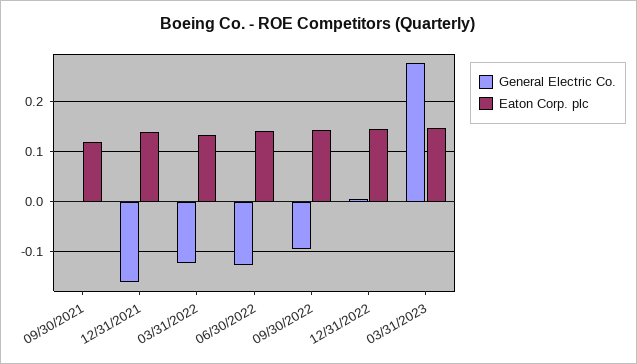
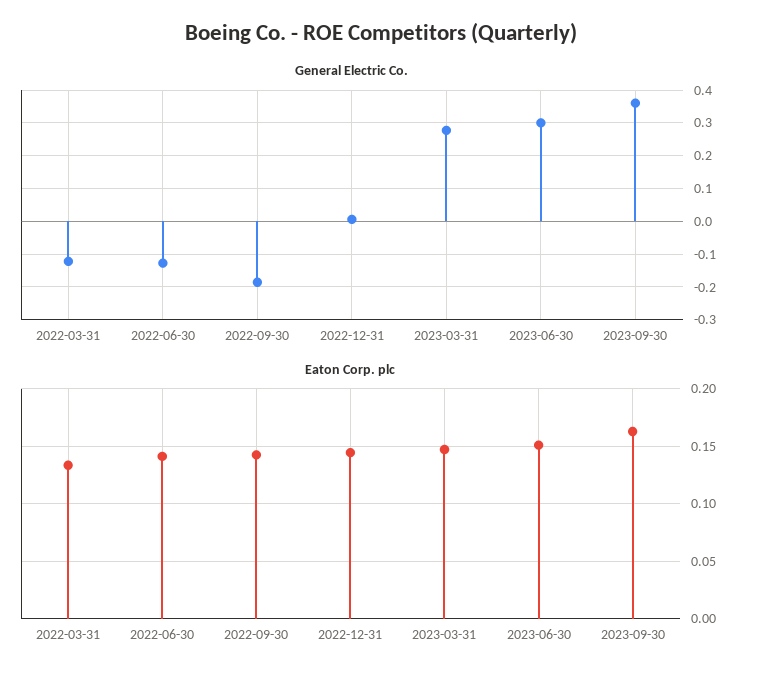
General Electric Co., 09/30/2021: 0 -> none
Eaton Corp. plc, 09/30/2021: 0.12 -> none
General Electric Co., 12/31/2021: -0.16 -> none
Eaton Corp. plc, 12/31/2021: 0.14 -> none
General Electric Co., 09/30/2022: -0.1 -> -0.18
General Electric Co., 2023-06-30: none -> 0.3
General Electric Co., 2023-09-30: none -> 0.36
Eaton Corp. plc, 2023-06-30: none -> 0.15
Eaton Corp. plc, 2023-09-30: none -> 0.16

